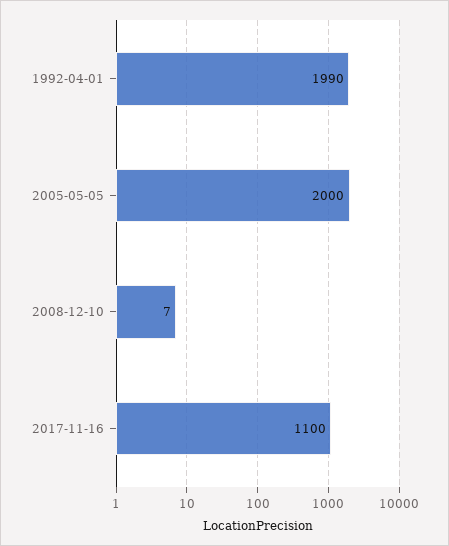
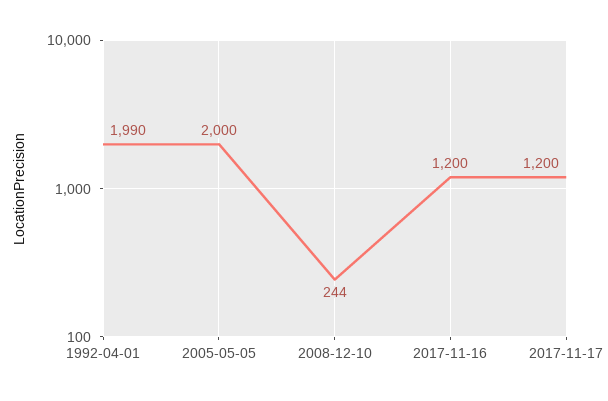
2008-12-10: 7 -> 244
2017-11-16: 1100 -> 1200
2017-11-17: none -> 1200

